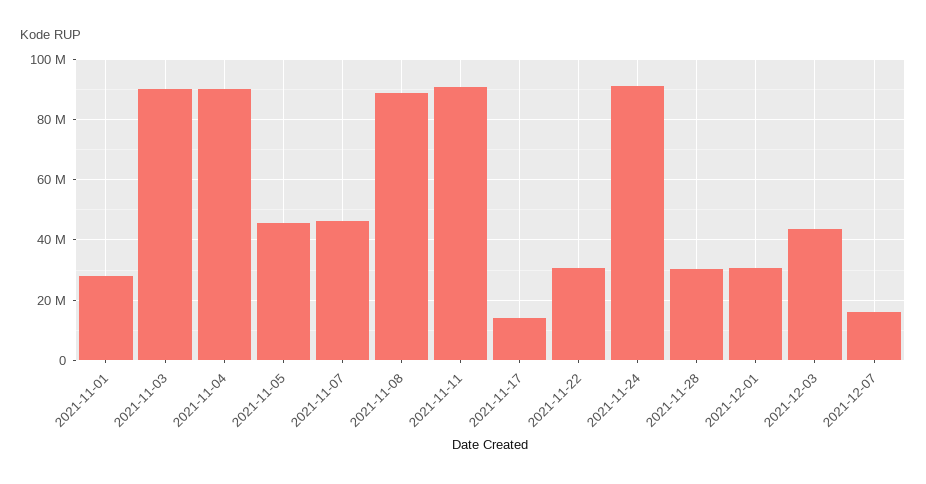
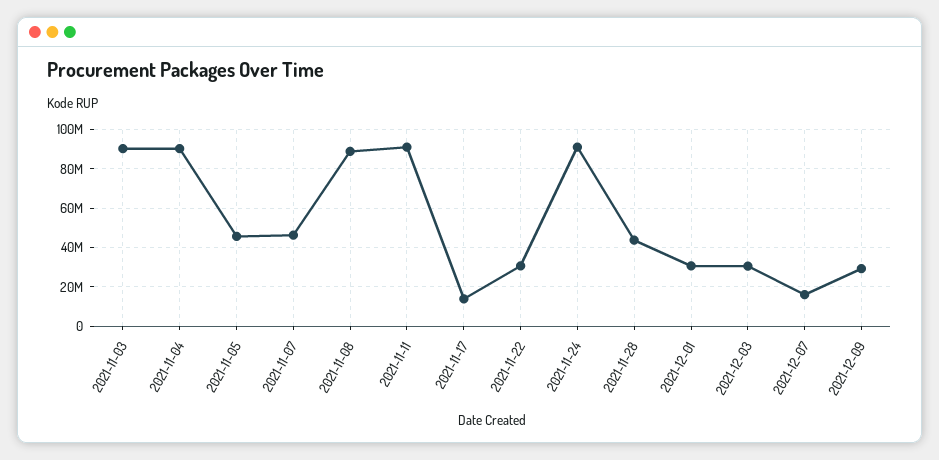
2021-11-01: 28000000 -> none
2021-11-28: 30000000 -> 45000000
2021-12-03: 44000000 -> 30000000
2021-12-09: none -> 30000000

